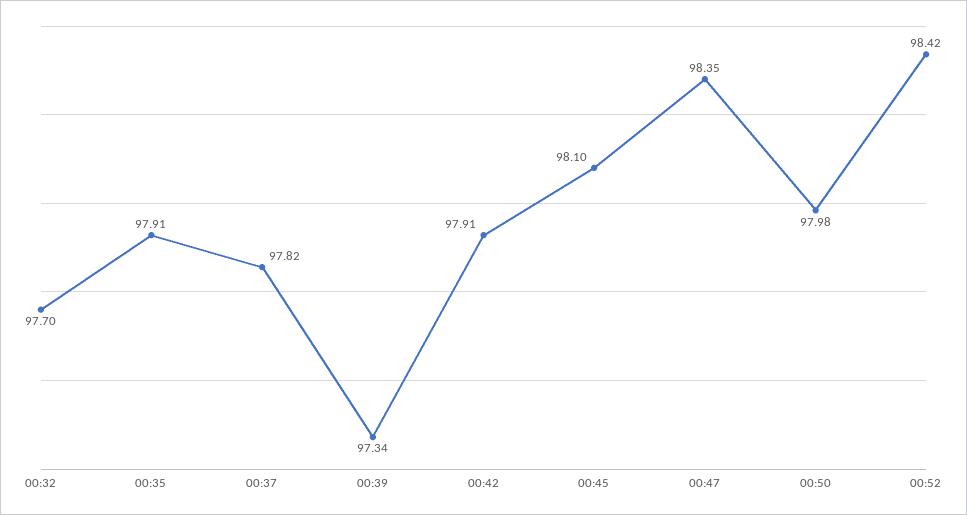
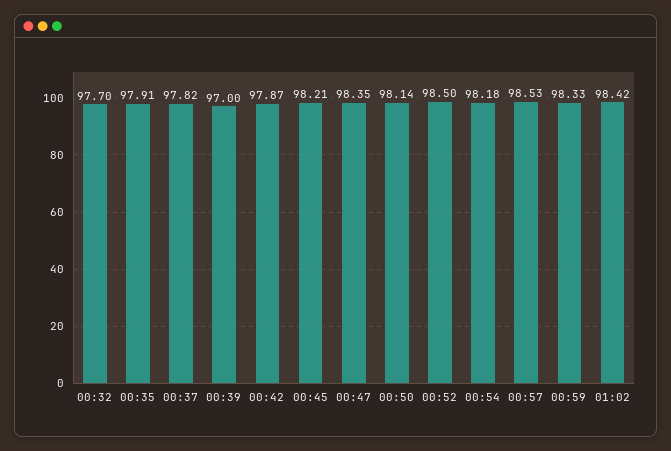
00:39: 97.34 -> 97
00:42: 97.91 -> 97.87
00:45: 98.1 -> 98.21
00:50: 97.98 -> 98.14
00:52: 98.42 -> 98.5
00:54: none -> 98.18
00:57: none -> 98.53
00:59: none -> 98.33
01:02: none -> 98.42

